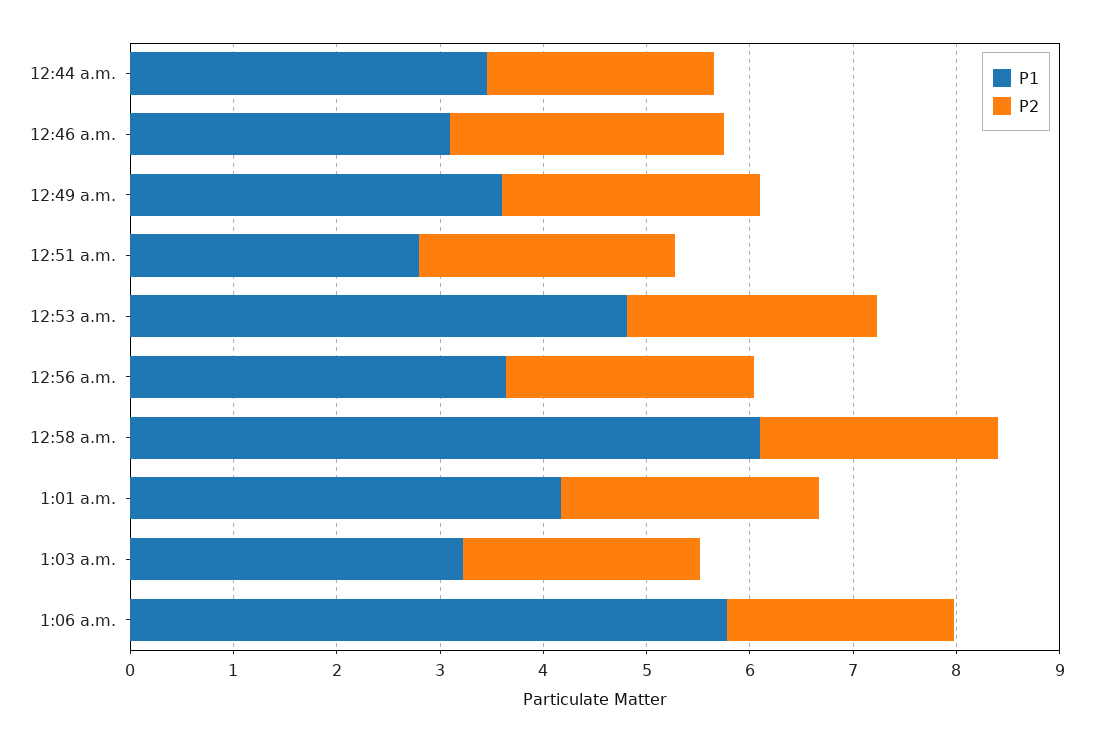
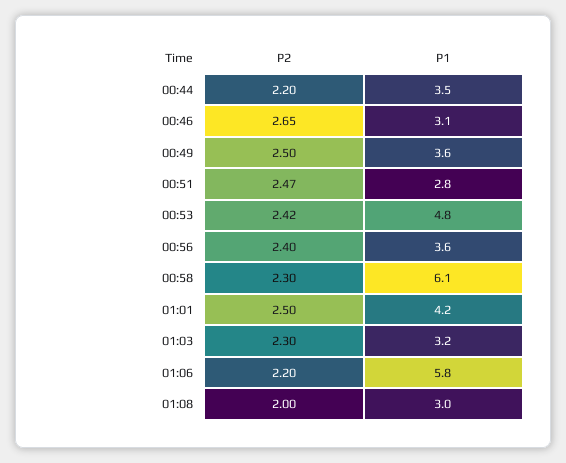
P2, 01:08: none -> 2
P1, 01:08: none -> 3

